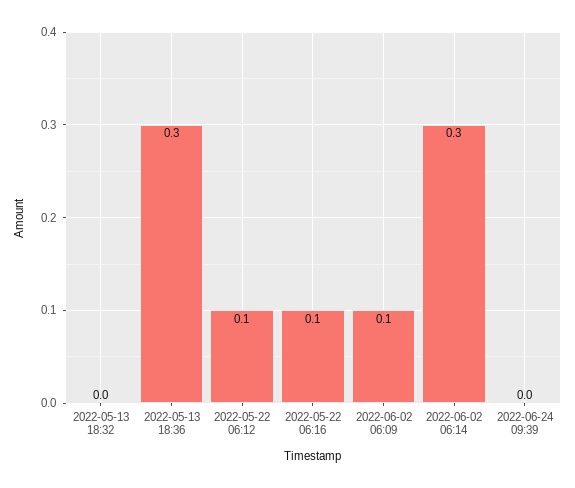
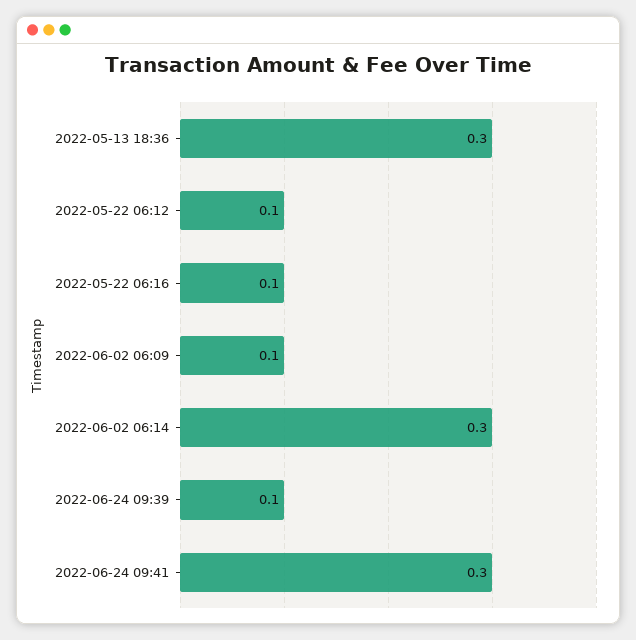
2022-05-13 18:32: 0 -> none
2022-06-24 09:39: 0 -> 0.1
2022-06-24 09:41: none -> 0.3

